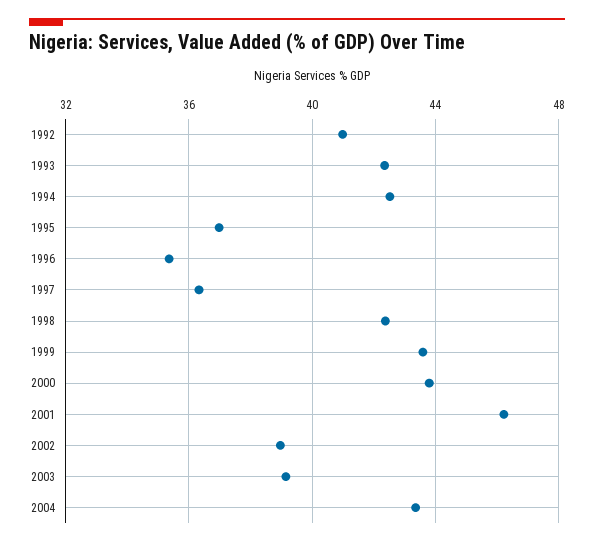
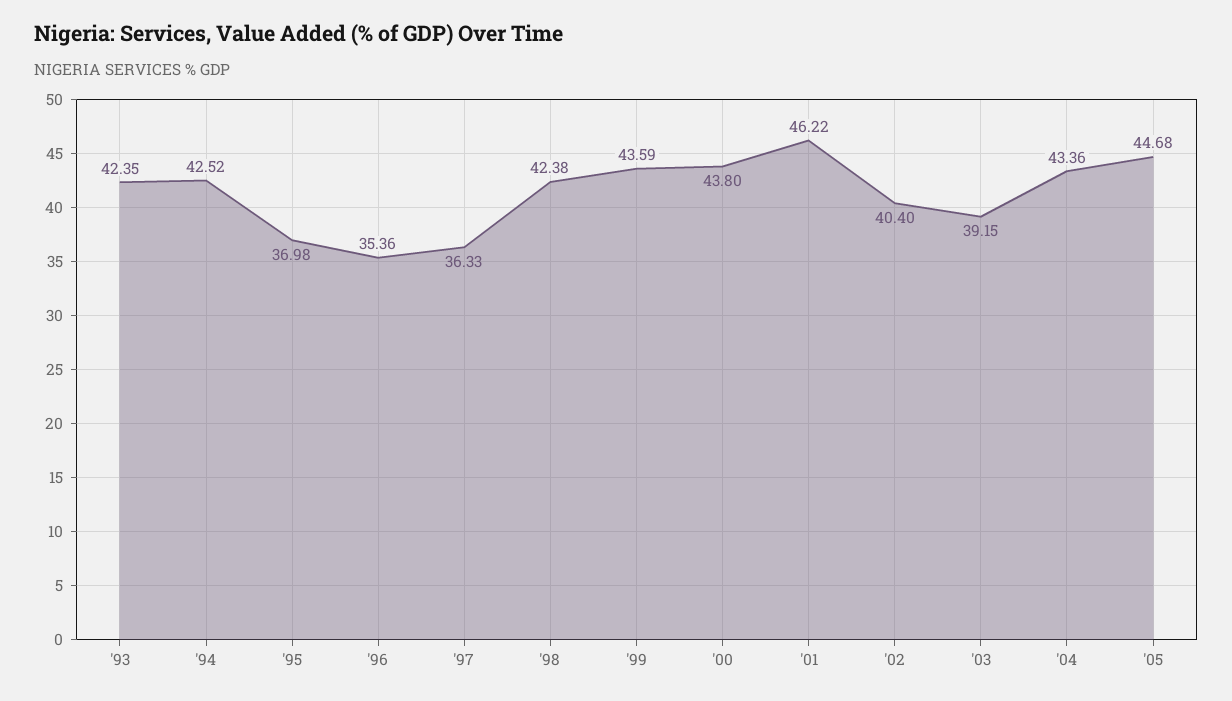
1992: 41 -> none
2002: 39 -> 40.4
'05: none -> 44.68

